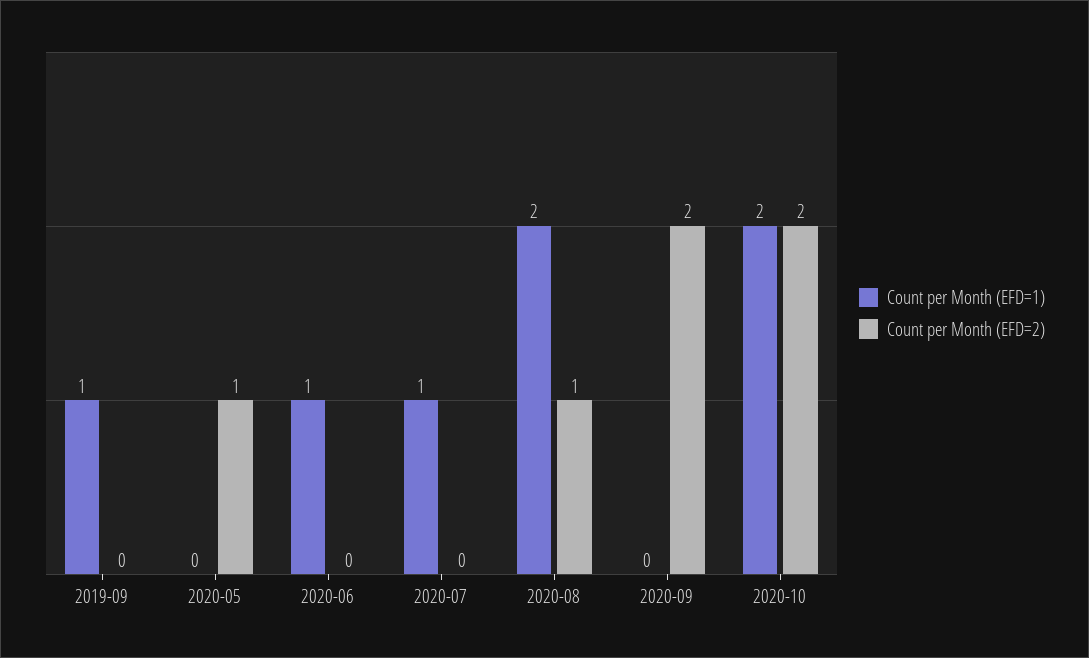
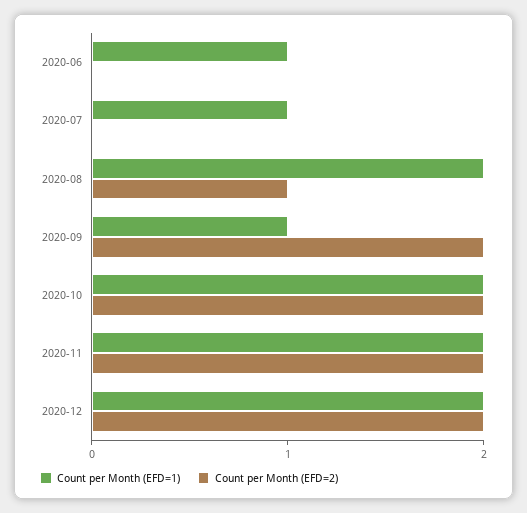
Count per Month (EFD=1), 2019-09: 1 -> none
Count per Month (EFD=2), 2019-09: 0 -> none
Count per Month (EFD=1), 2020-05: 0 -> none
Count per Month (EFD=2), 2020-05: 1 -> none
Count per Month (EFD=1), 2020-09: 0 -> 1
Count per Month (EFD=1), 2020-11: none -> 2
Count per Month (EFD=2), 2020-11: none -> 2
Count per Month (EFD=1), 2020-12: none -> 2
Count per Month (EFD=2), 2020-12: none -> 2

